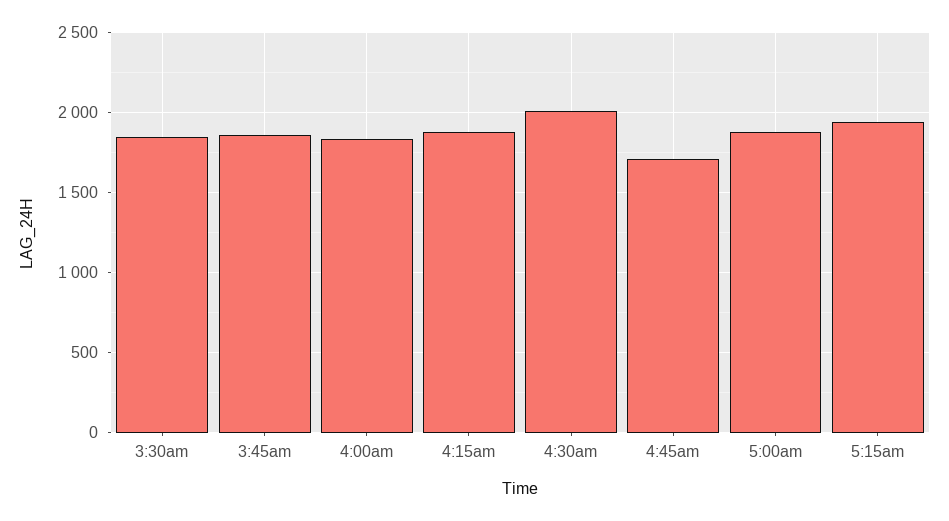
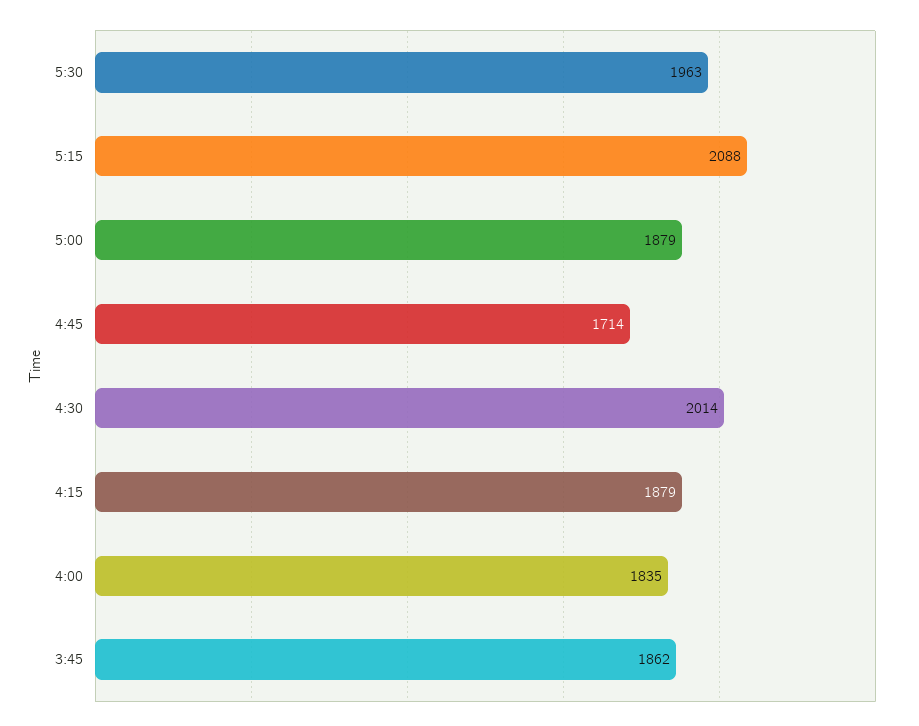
3:30am: 1850 -> none
5:15am: 1950 -> 2088
5:30: none -> 1963

